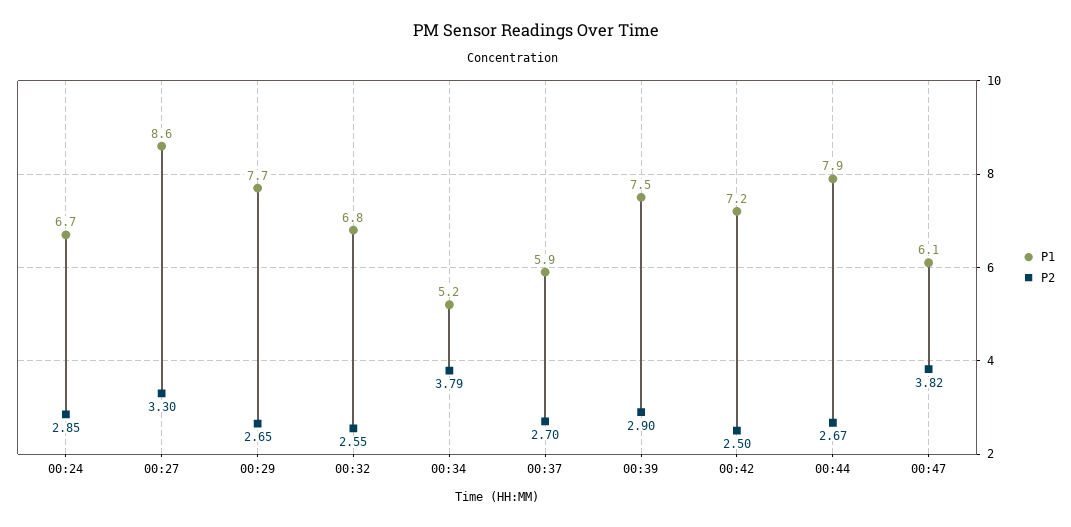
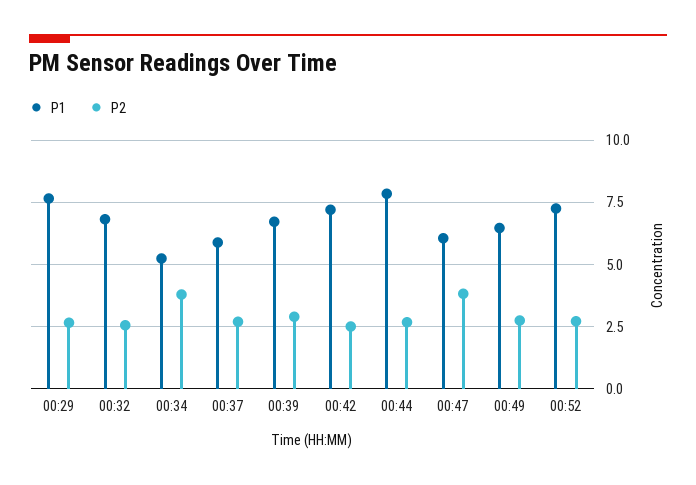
P1, 00:24: 6.7 -> none
P2, 00:24: 2.85 -> none
P1, 00:27: 8.6 -> none
P2, 00:27: 3.3 -> none
P1, 00:39: 7.5 -> 6.75
P1, 00:49: none -> 6.5
P2, 00:49: none -> 2.75
P1, 00:52: none -> 7.25
P2, 00:52: none -> 2.75

